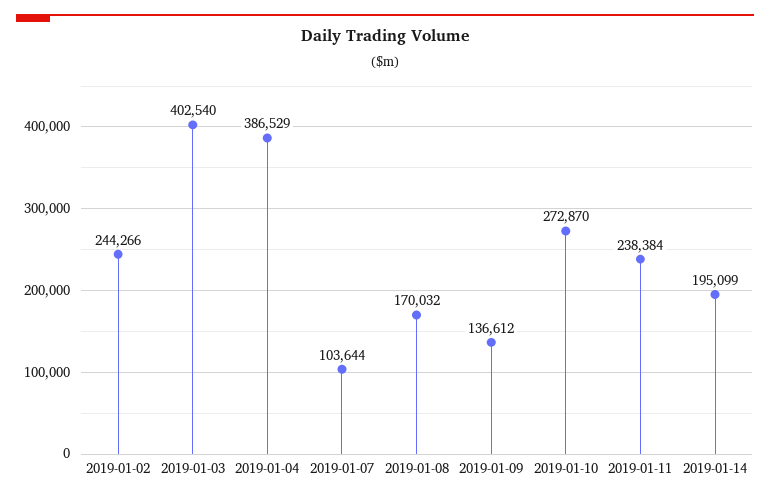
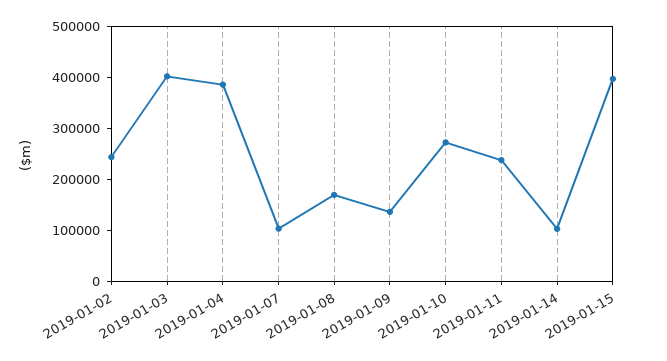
2019-01-14: 195099 -> 100000
2019-01-15: none -> 400000

